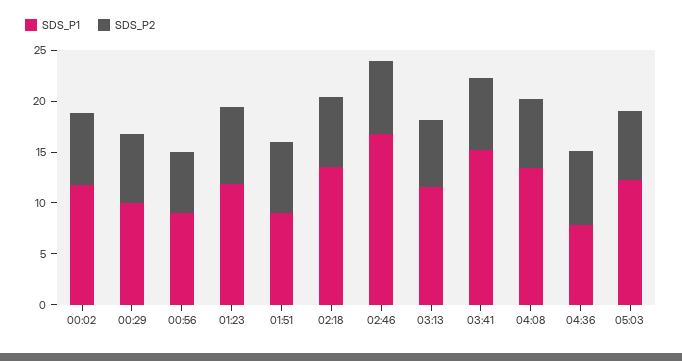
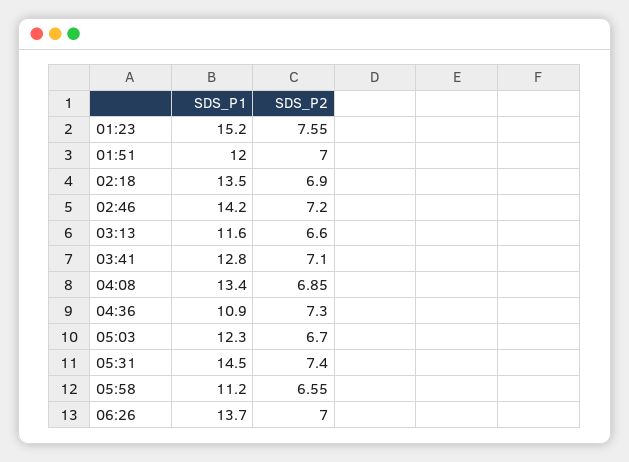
SDS_P1, 00:02: 12 -> none
SDS_P2, 00:02: 7 -> none
SDS_P1, 00:29: 10 -> none
SDS_P2, 00:29: 7 -> none
SDS_P1, 00:56: 9 -> none
SDS_P2, 00:56: 6 -> none
SDS_P1, 01:23: 12 -> 15.2
SDS_P1, 01:51: 9 -> 12
SDS_P1, 02:46: 17 -> 14.2
SDS_P1, 03:41: 15 -> 12.8
SDS_P1, 04:36: 8 -> 10.9
SDS_P1, 05:31: none -> 14.5
SDS_P2, 05:31: none -> 7.4
SDS_P1, 05:58: none -> 11.2
SDS_P2, 05:58: none -> 6.55
SDS_P1, 06:26: none -> 13.7
SDS_P2, 06:26: none -> 7

